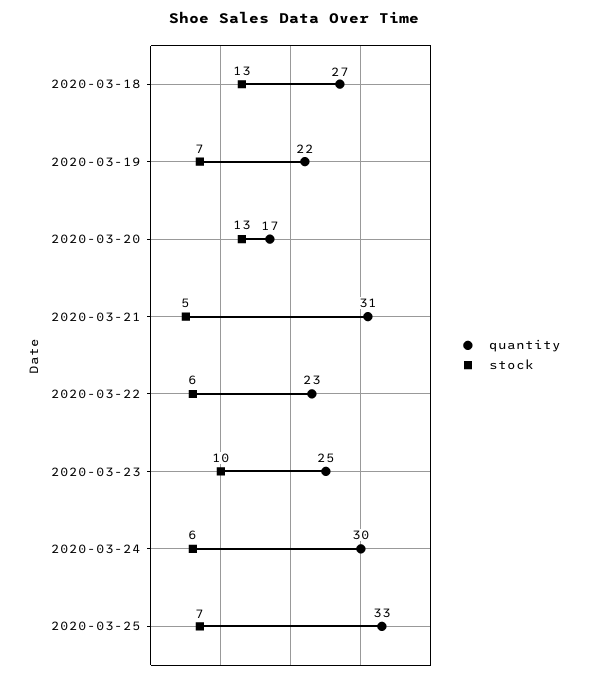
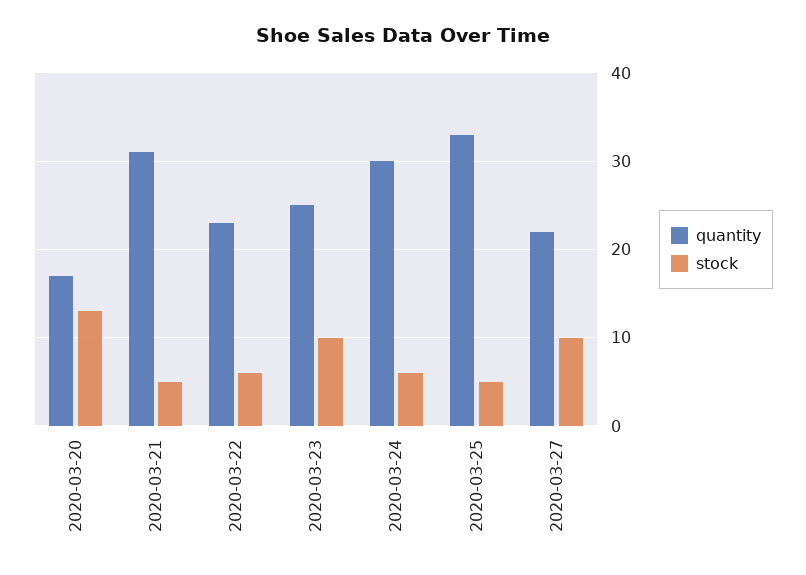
quantity, 2020-03-18: 27 -> none
stock, 2020-03-18: 13 -> none
quantity, 2020-03-19: 22 -> none
stock, 2020-03-19: 7 -> none
stock, 2020-03-25: 7 -> 5
quantity, 2020-03-27: none -> 22
stock, 2020-03-27: none -> 10

